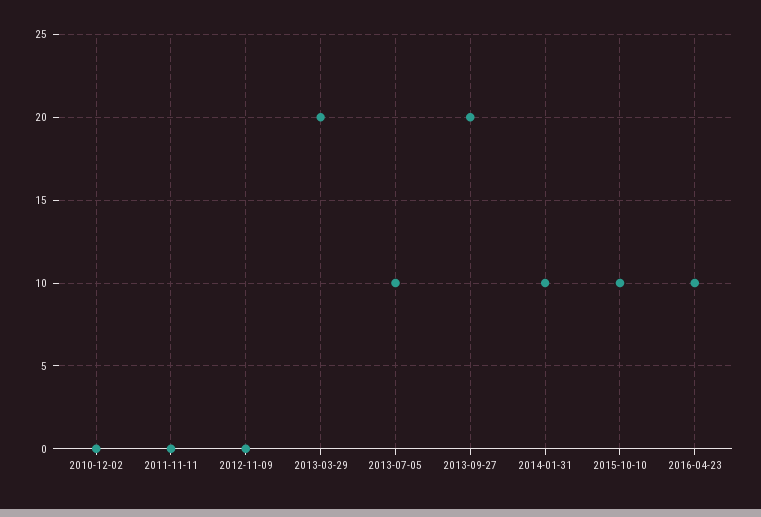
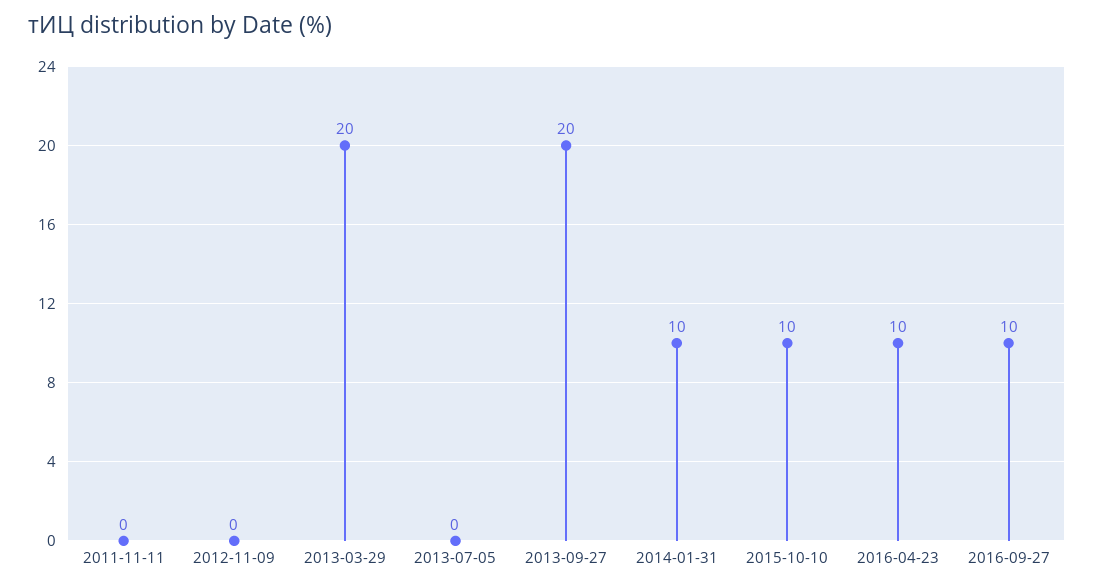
2010-12-02: 0 -> none
2013-07-05: 10 -> 0
2016-09-27: none -> 10

